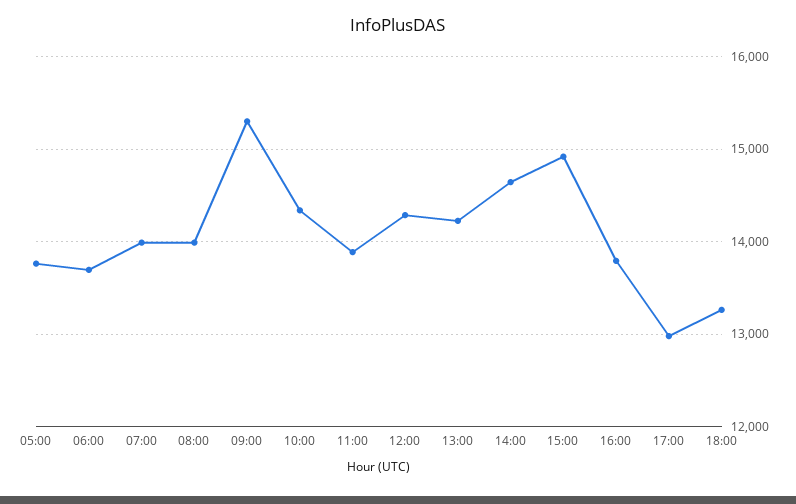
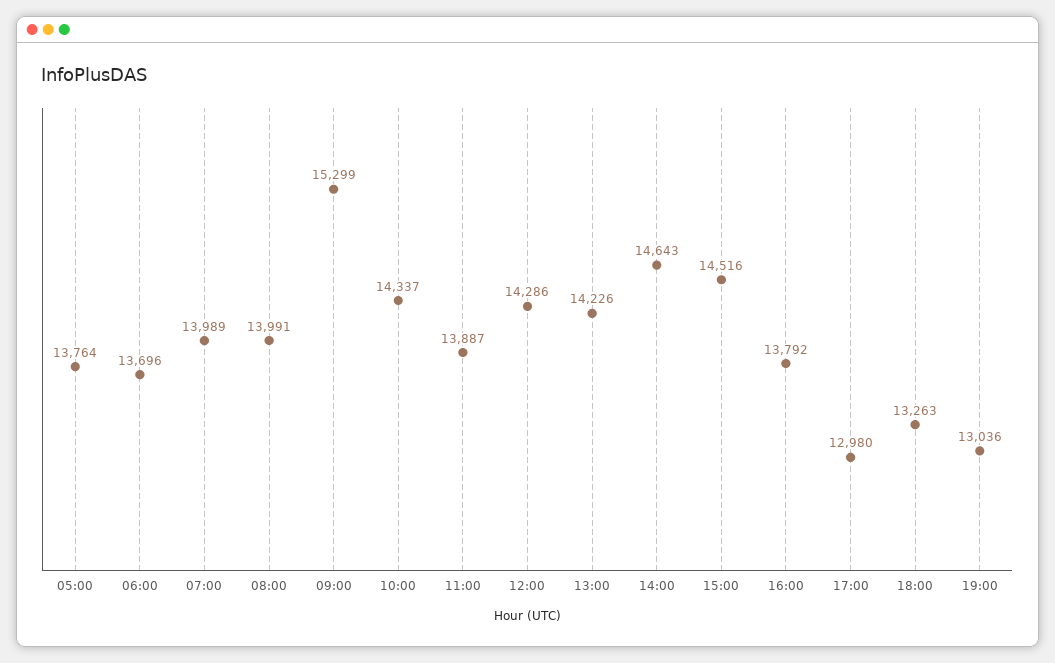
15:00: 14900 -> 14516
19:00: none -> 13036

